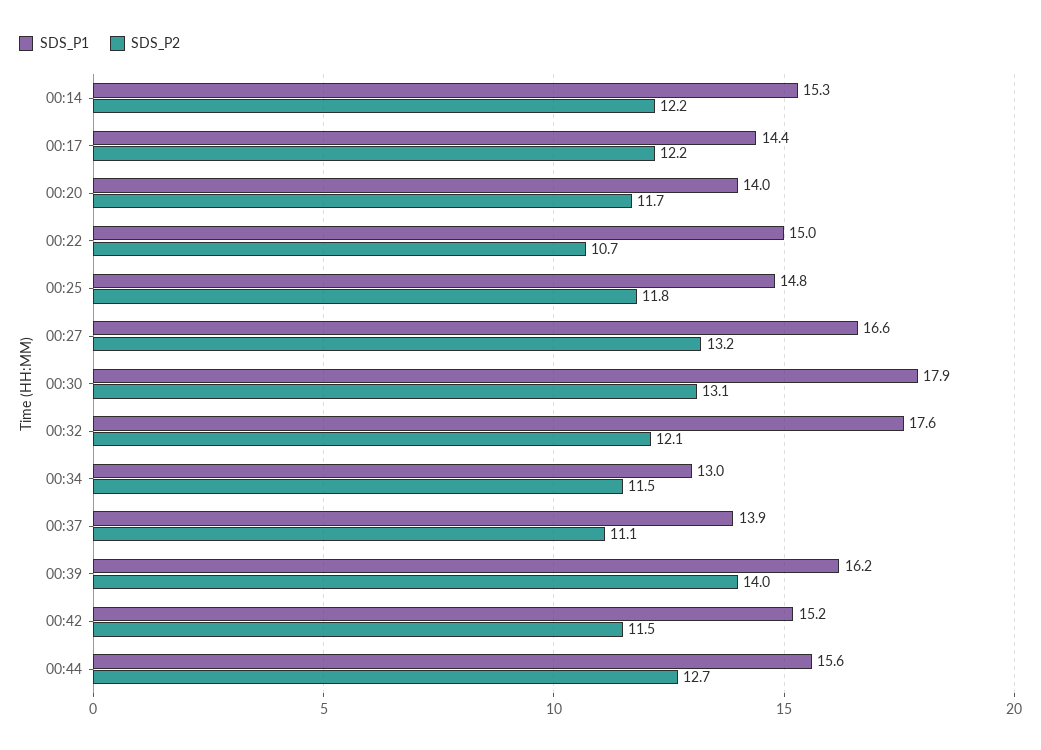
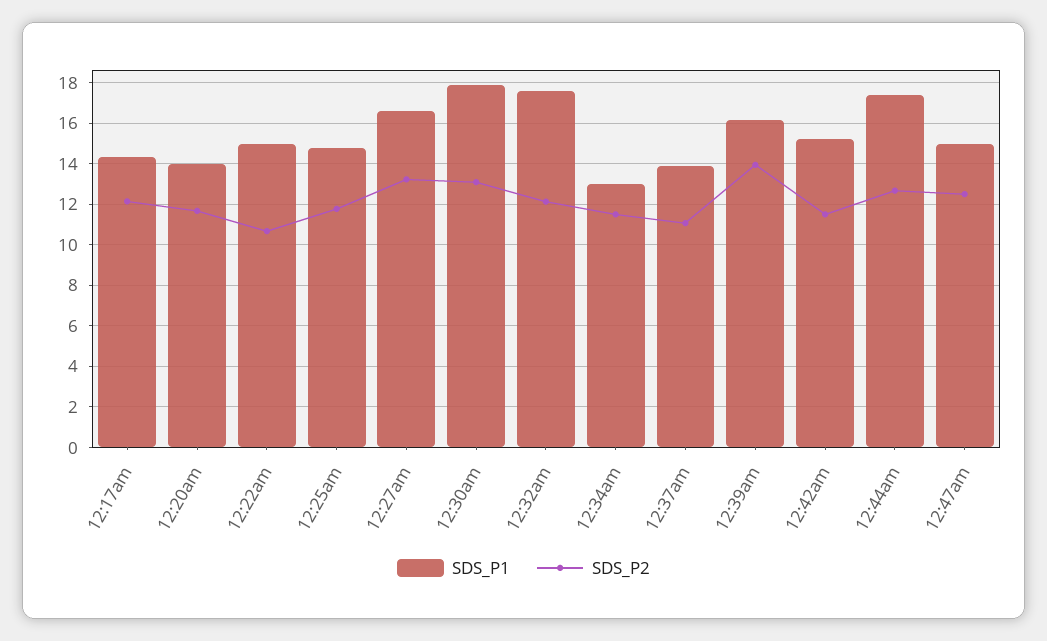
SDS_P1, 00:14: 15.3 -> none
SDS_P2, 00:14: 12.2 -> none
SDS_P1, 00:44: 15.6 -> 17.5
SDS_P1, 12:47am: none -> 15
SDS_P2, 12:47am: none -> 12.5

